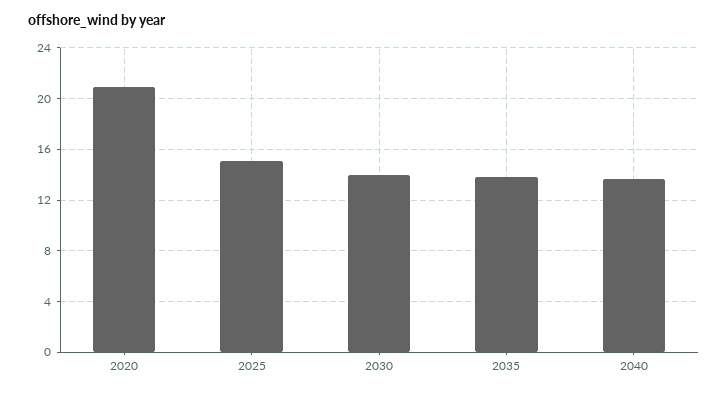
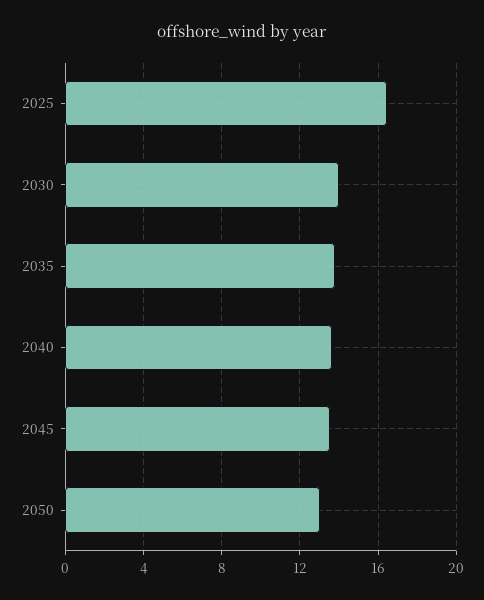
2020: 21 -> none
2025: 15 -> 16.5
2045: none -> 13.5
2050: none -> 13

